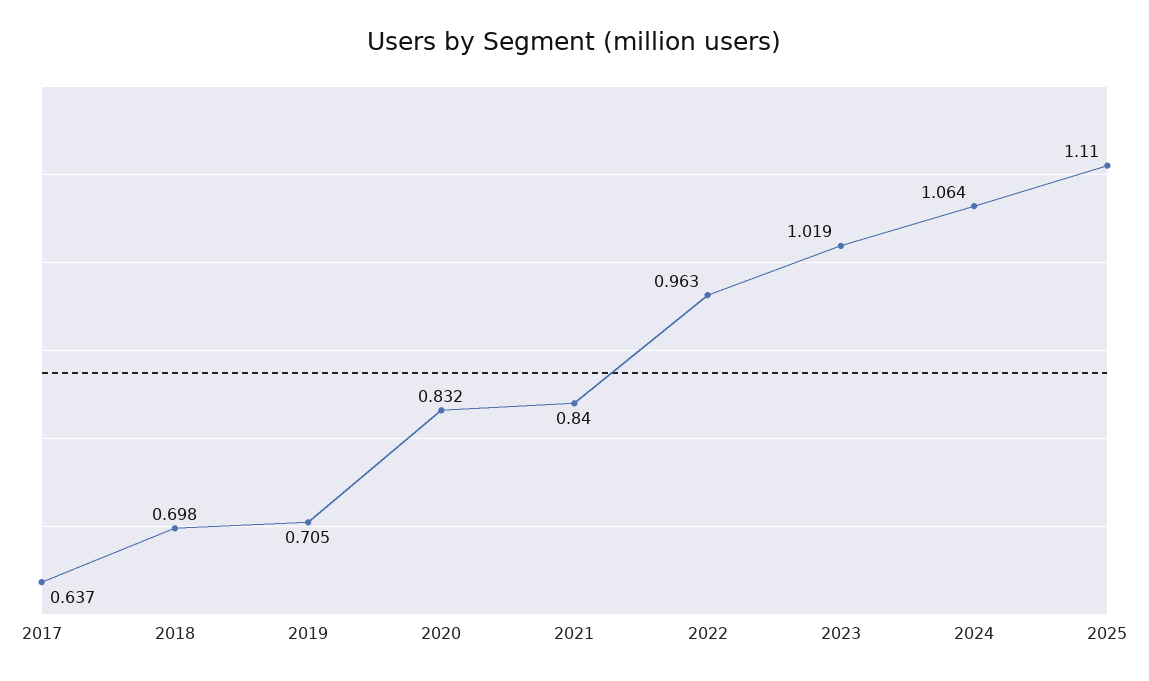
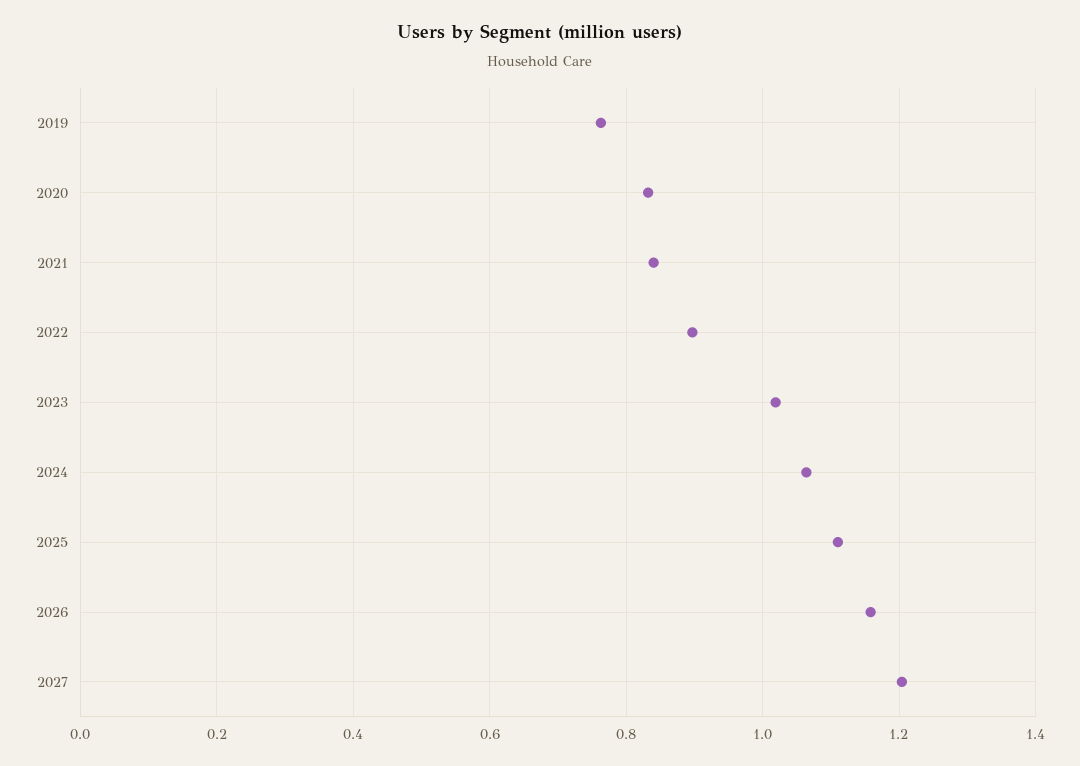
2017: 0.637 -> none
2018: 0.698 -> none
2019: 0.705 -> 0.76
2022: 0.963 -> 0.9
2026: none -> 1.16
2027: none -> 1.2

